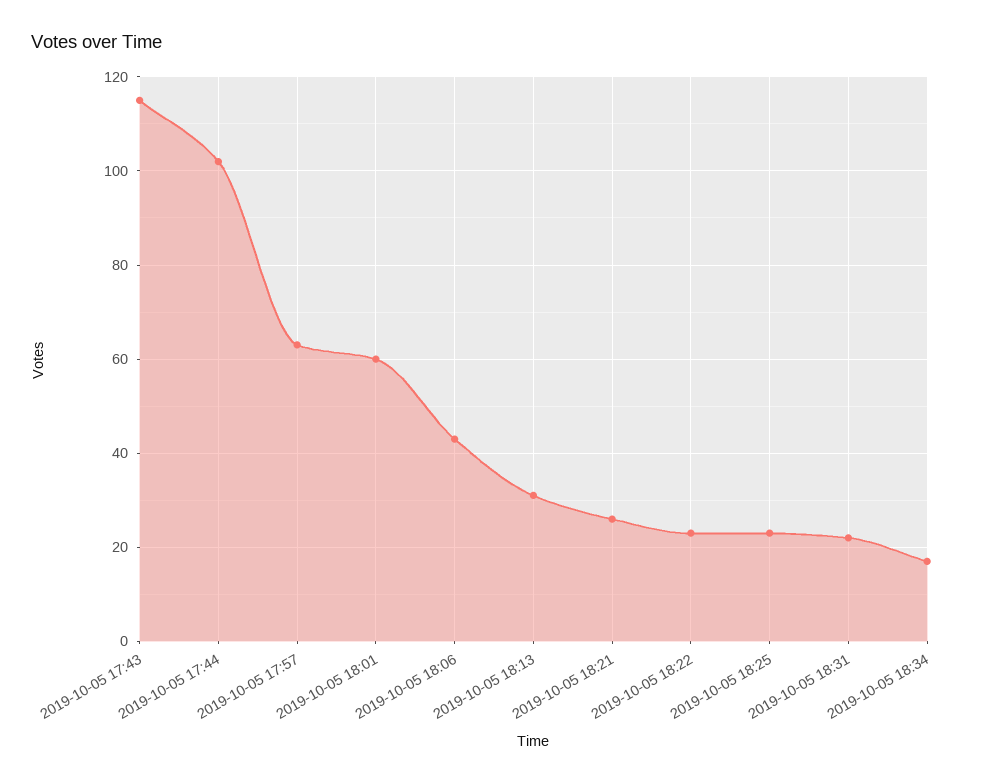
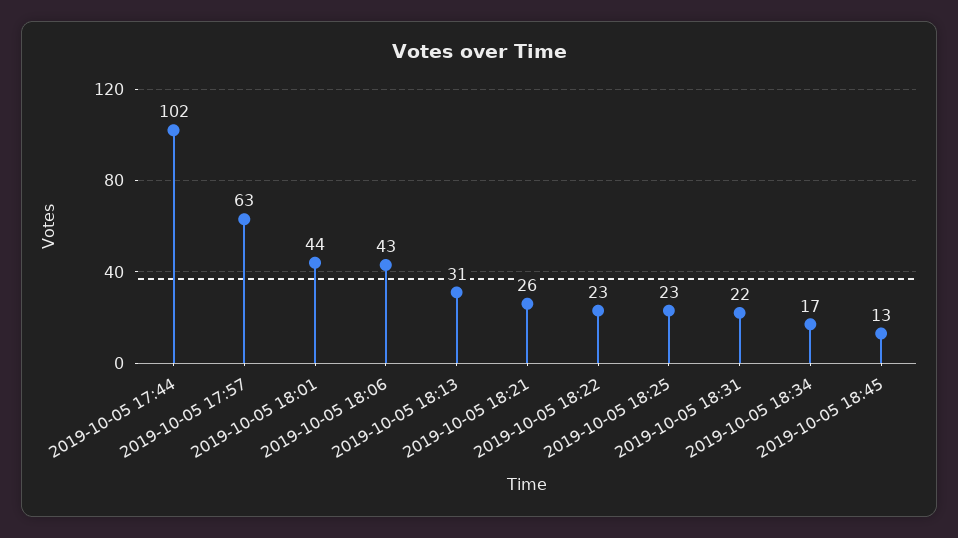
2019-10-05 17:43: 115 -> none
2019-10-05 18:01: 60 -> 44
2019-10-05 18:45: none -> 13

